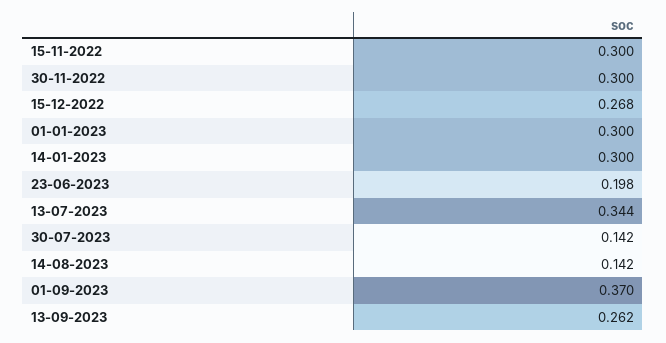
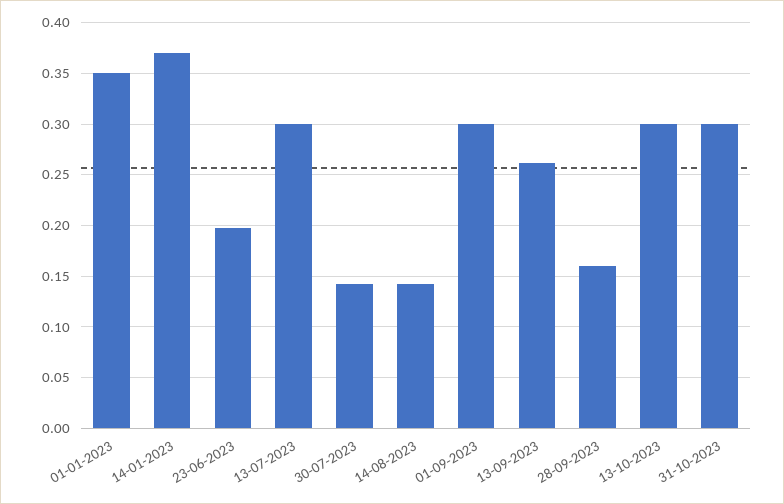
15-11-2022: 0.3 -> none
30-11-2022: 0.3 -> none
15-12-2022: 0.268 -> none
01-01-2023: 0.3 -> 0.35
14-01-2023: 0.3 -> 0.37
13-07-2023: 0.344 -> 0.3
01-09-2023: 0.37 -> 0.3
28-09-2023: none -> 0.16
13-10-2023: none -> 0.3
31-10-2023: none -> 0.3

